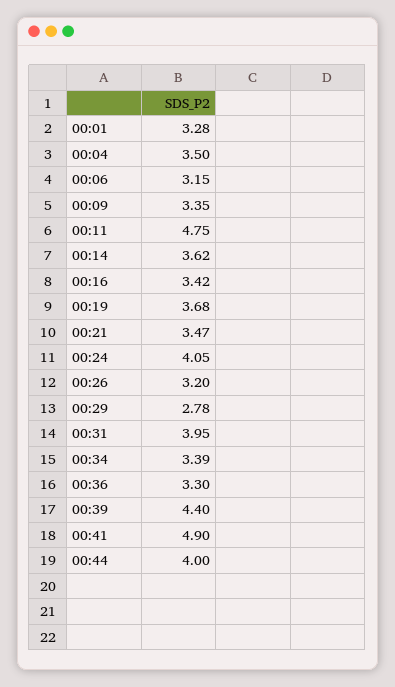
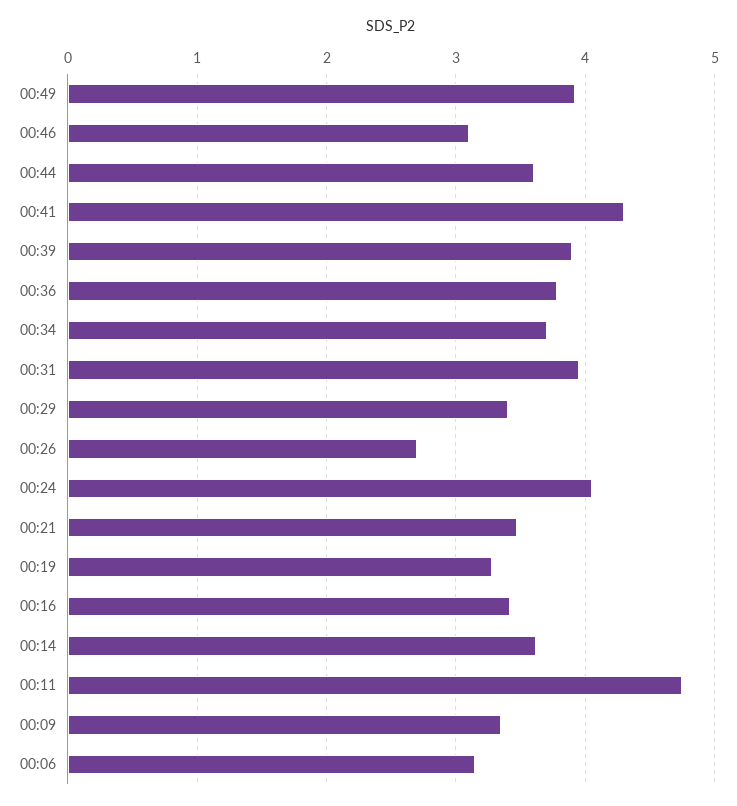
00:01: 3.28 -> none
00:04: 3.5 -> none
00:19: 3.68 -> 3.3
00:26: 3.2 -> 2.7
00:29: 2.78 -> 3.4
00:34: 3.39 -> 3.7
00:36: 3.3 -> 3.8
00:39: 4.4 -> 3.9
00:41: 4.9 -> 4.3
00:44: 4 -> 3.6
00:49: none -> 3.9
00:46: none -> 3.1

